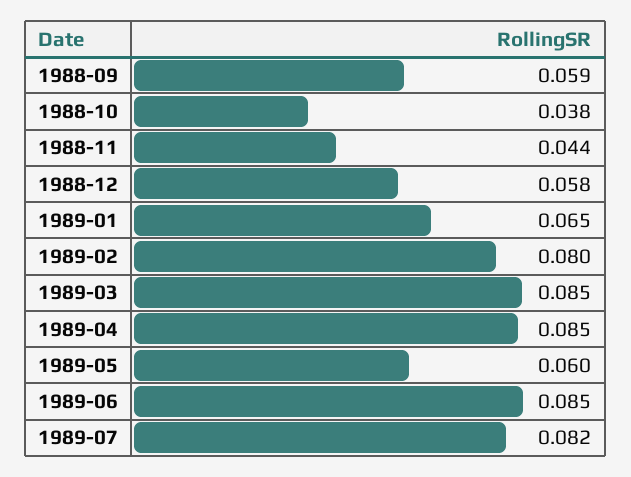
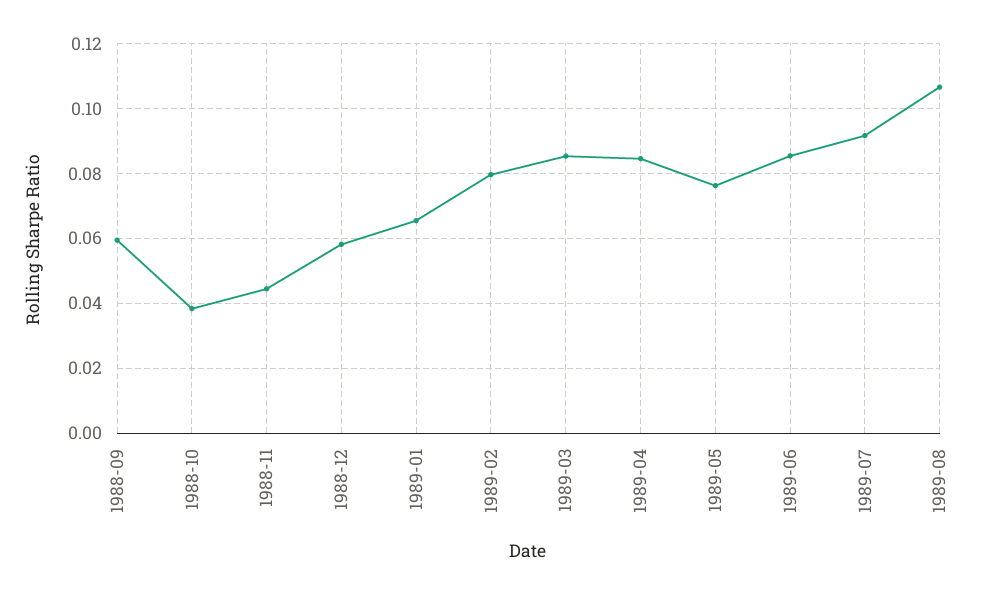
1989-05: 0.06 -> 0.076
1989-07: 0.082 -> 0.092
1989-08: none -> 0.106

